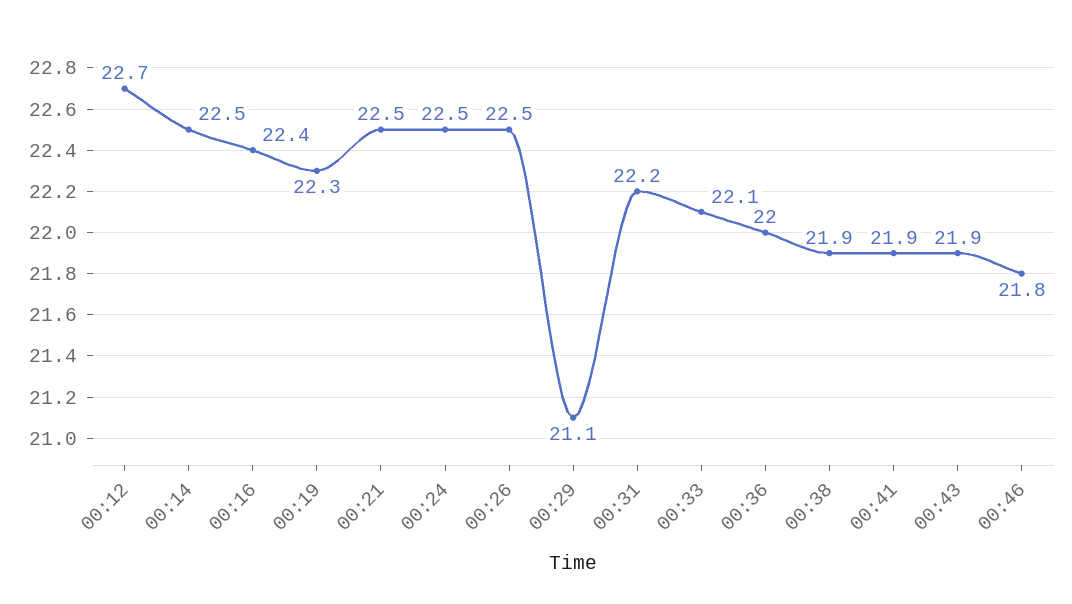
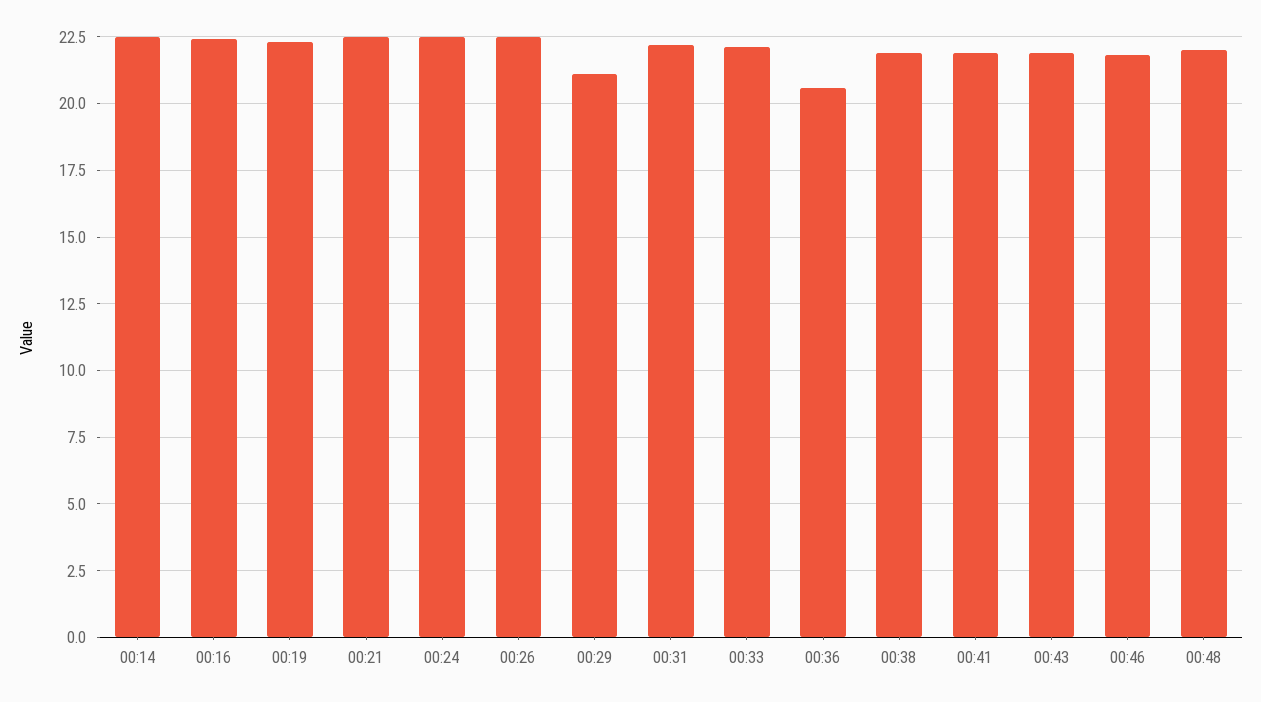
00:12: 22.7 -> none
00:36: 22 -> 20.5
00:48: none -> 22

